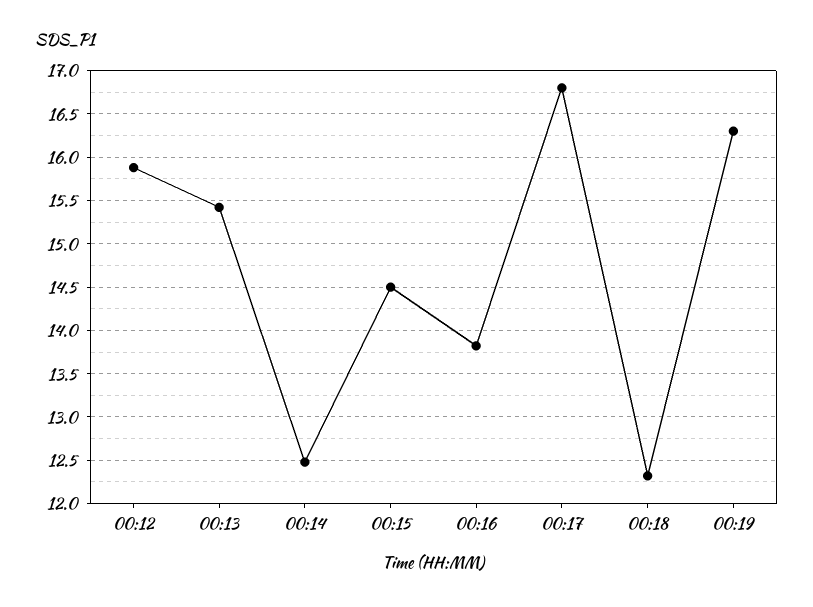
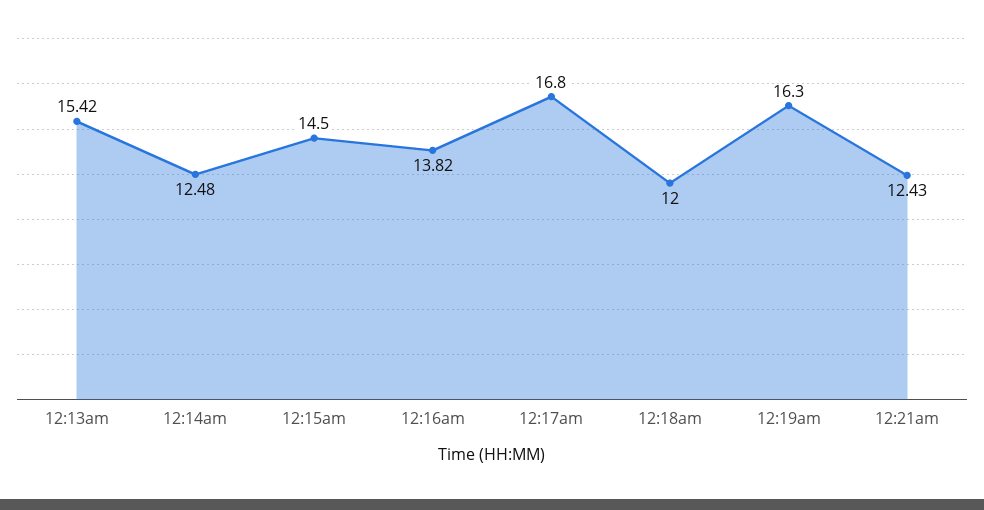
00:12: 15.9 -> none
00:18: 12.3 -> 12
12:21am: none -> 12.43

